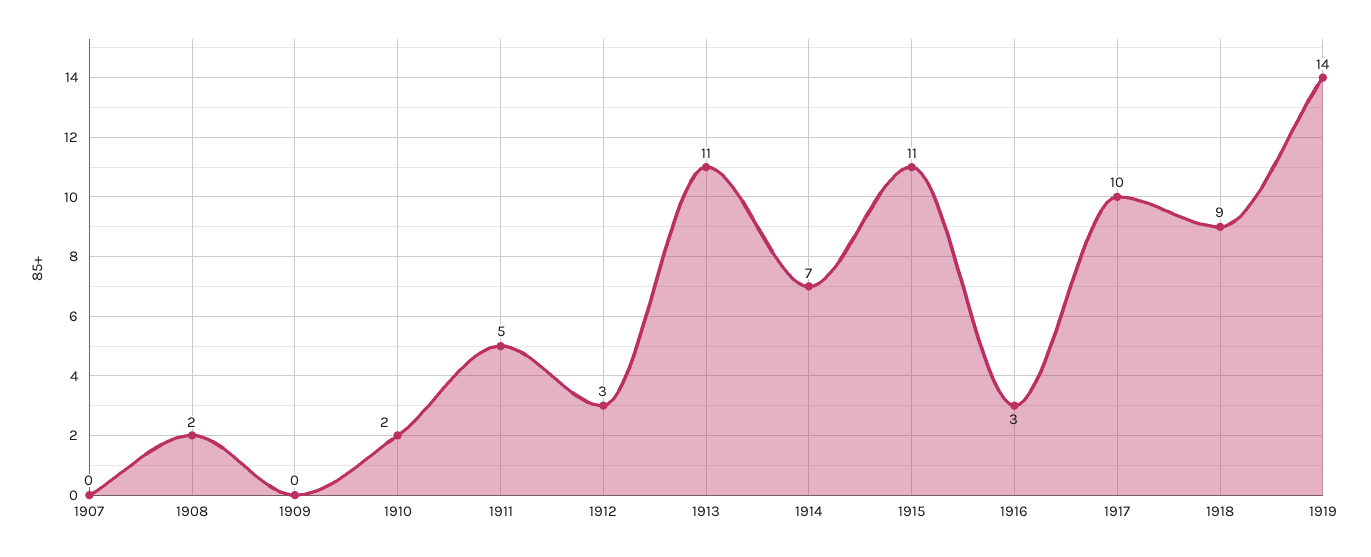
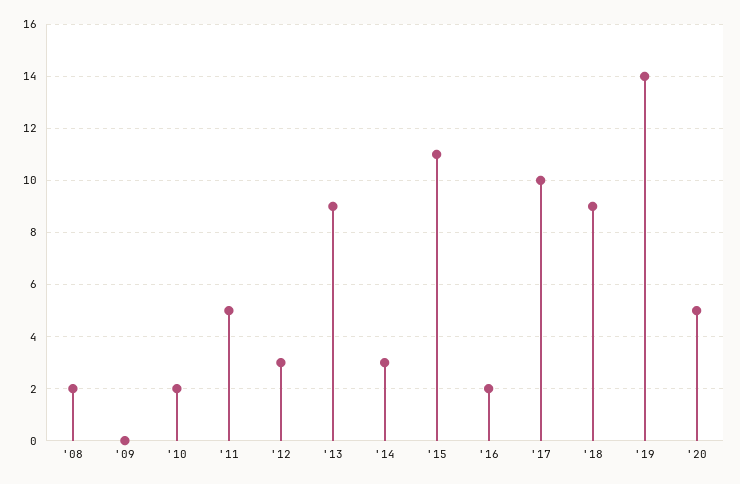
1907: 0 -> none
1913: 11 -> 9
1914: 7 -> 3
1916: 3 -> 2
'20: none -> 5

